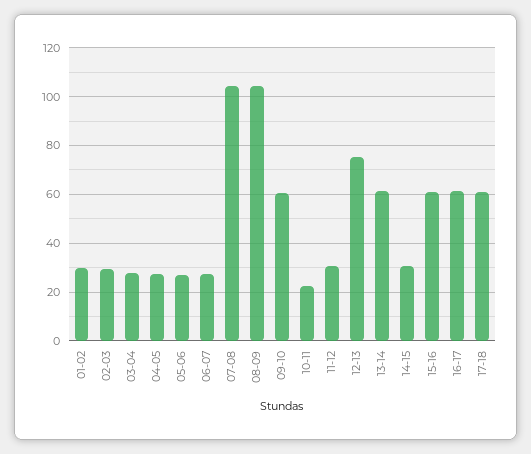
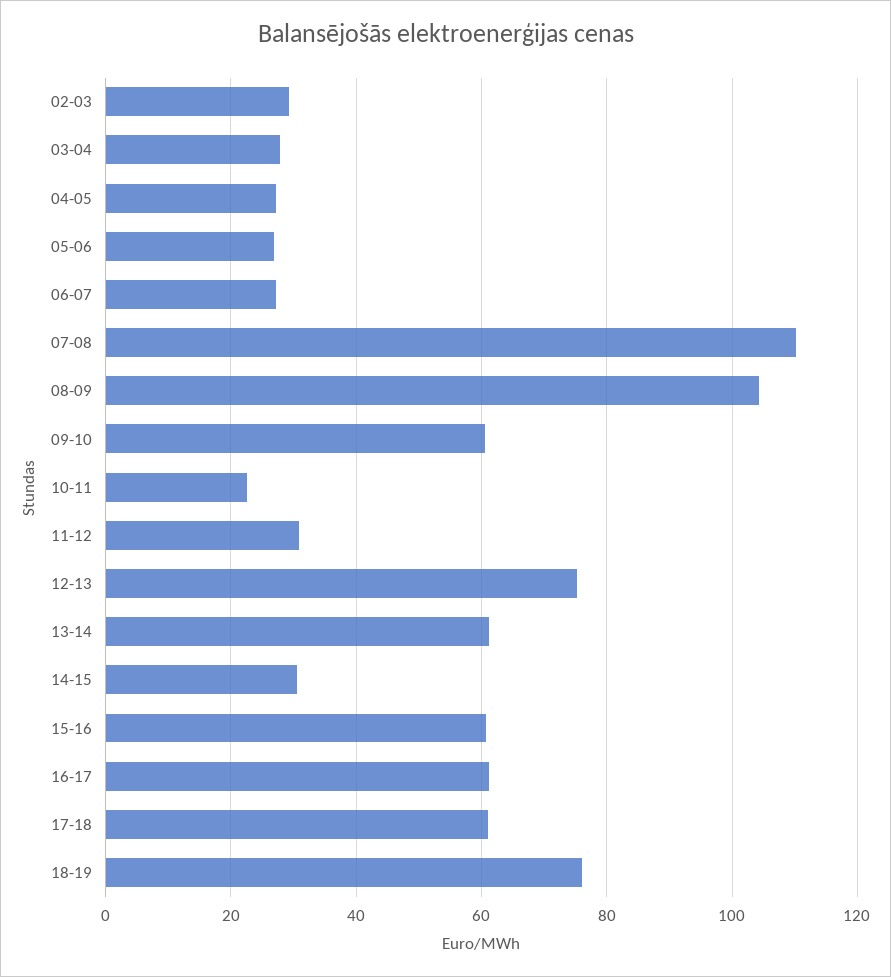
01-02: 30 -> none
07-08: 105 -> 110
18-19: none -> 76

